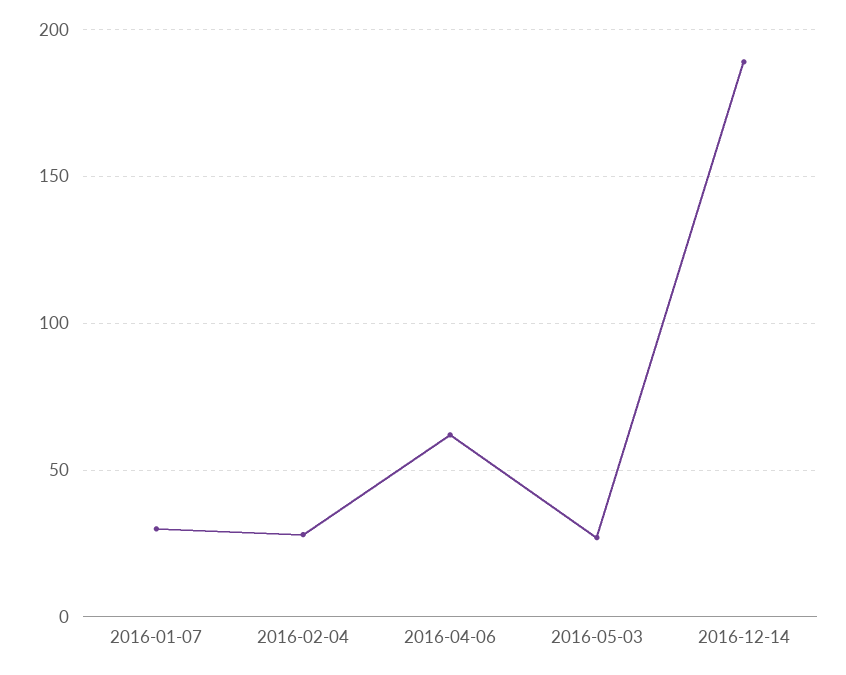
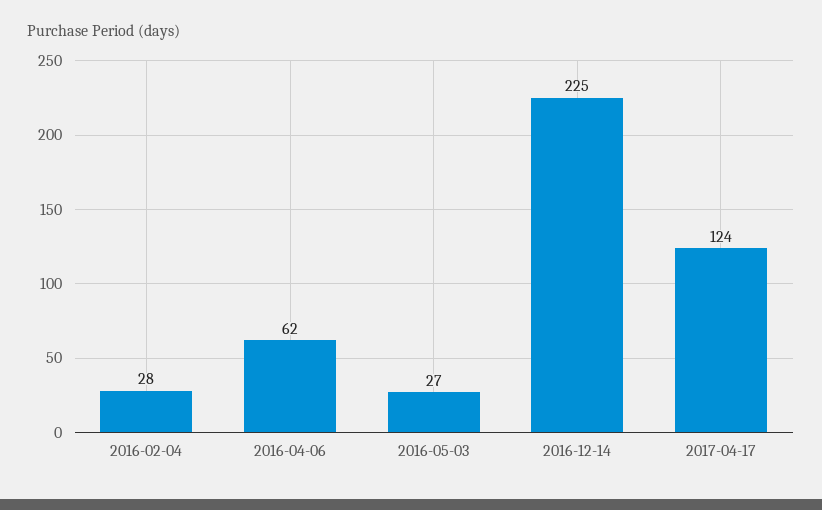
2016-01-07: 30 -> none
2016-12-14: 190 -> 225
2017-04-17: none -> 124

